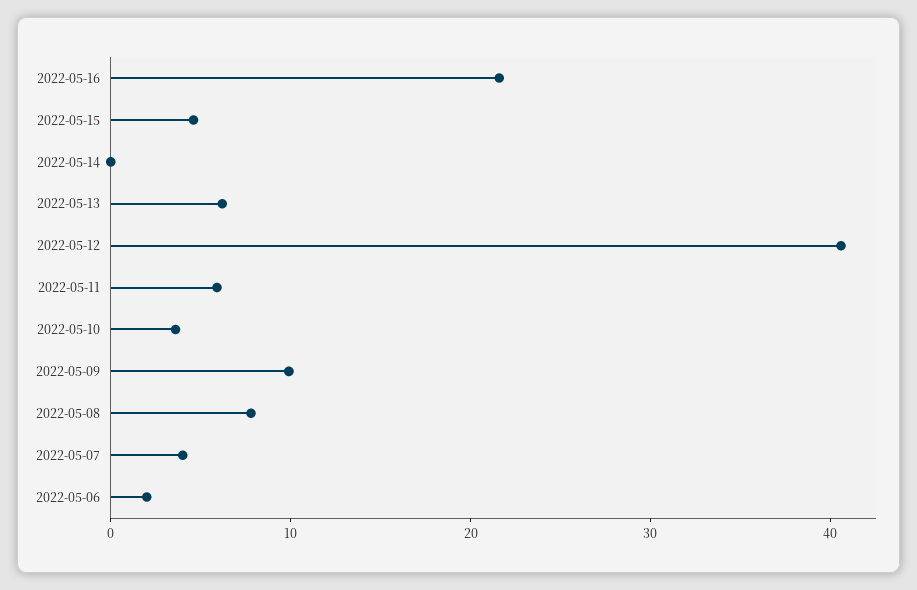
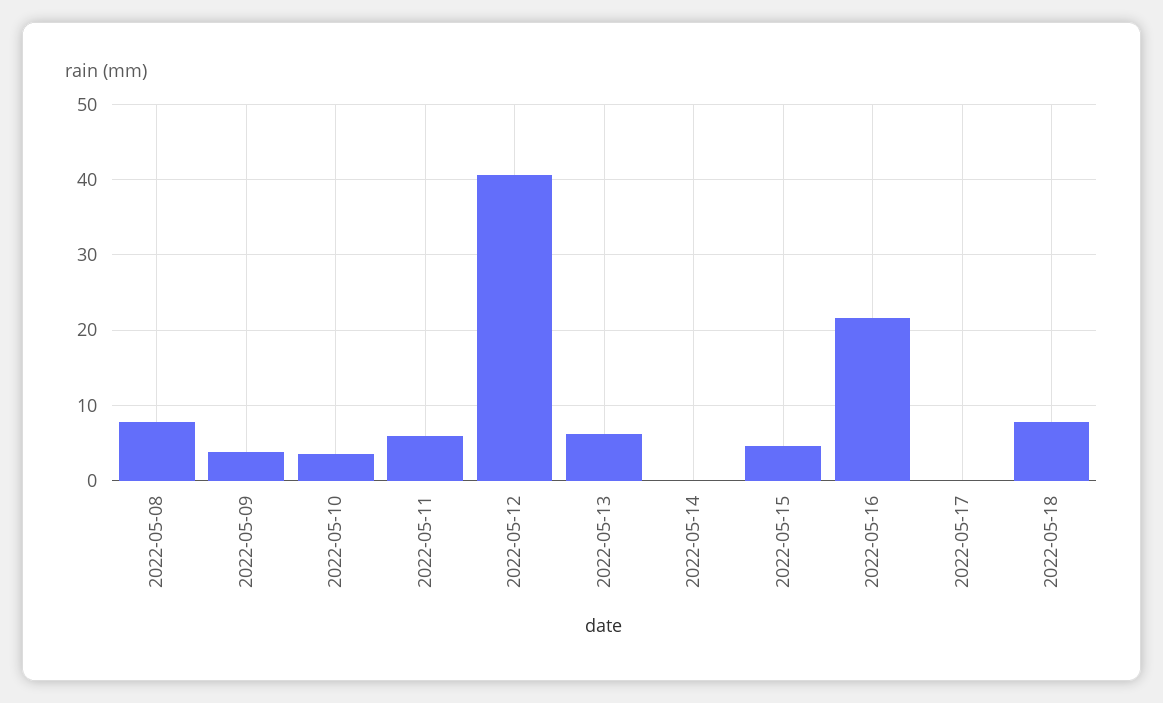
2022-05-09: 10 -> 4
2022-05-07: 4 -> none
2022-05-06: 2 -> none
2022-05-17: none -> 0
2022-05-18: none -> 8

